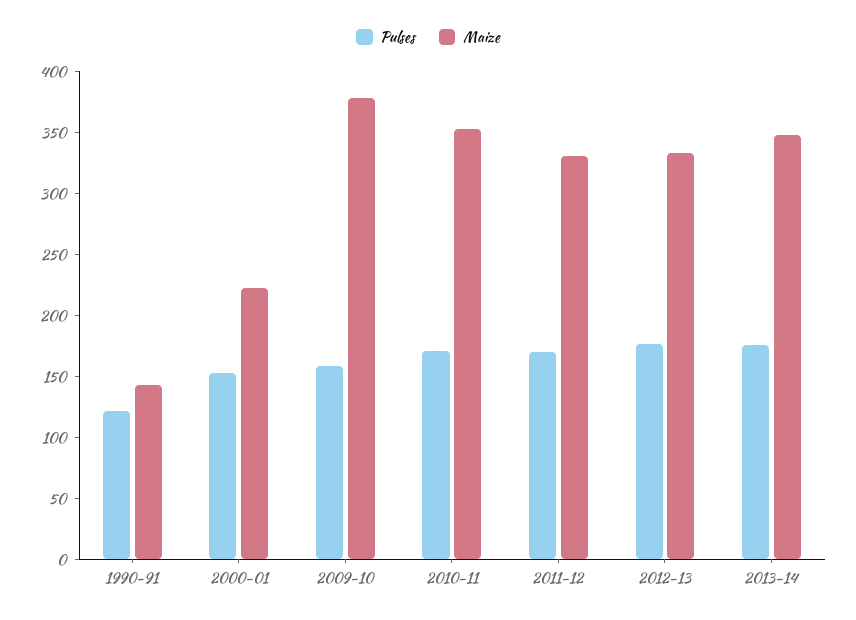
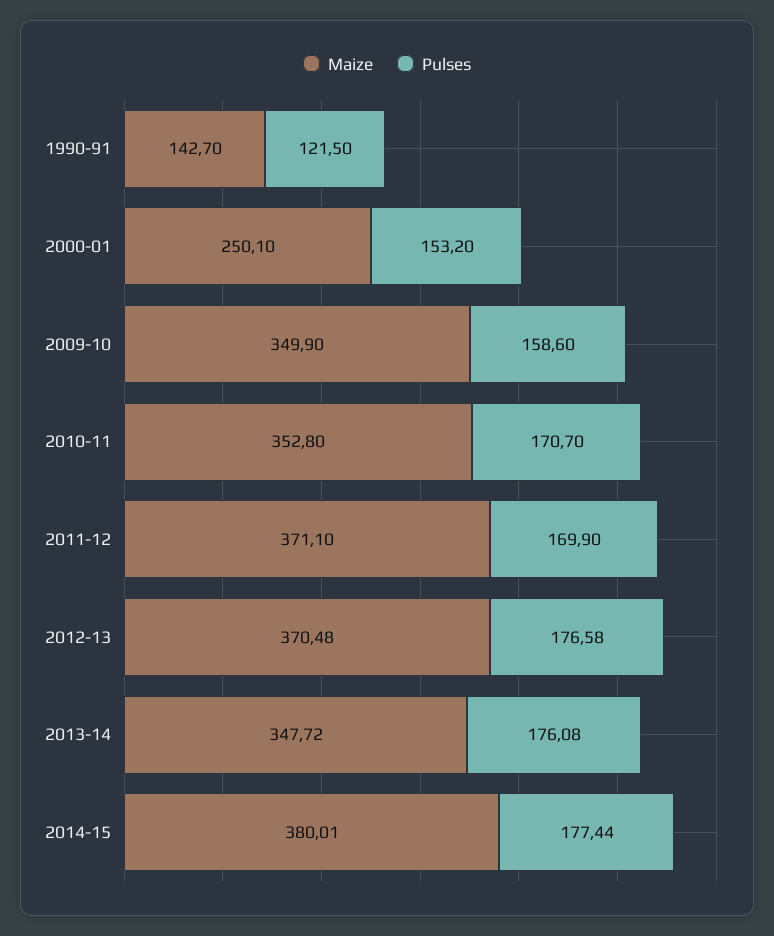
Maize, 2000-01: 220 -> 250.1
Maize, 2009-10: 380 -> 349.9
Maize, 2011-12: 330 -> 371.1
Maize, 2012-13: 330 -> 370.48
Maize, 2014-15: none -> 380.01
Pulses, 2014-15: none -> 177.44

